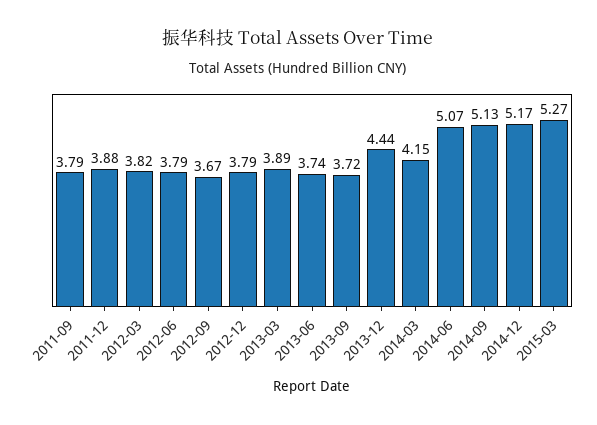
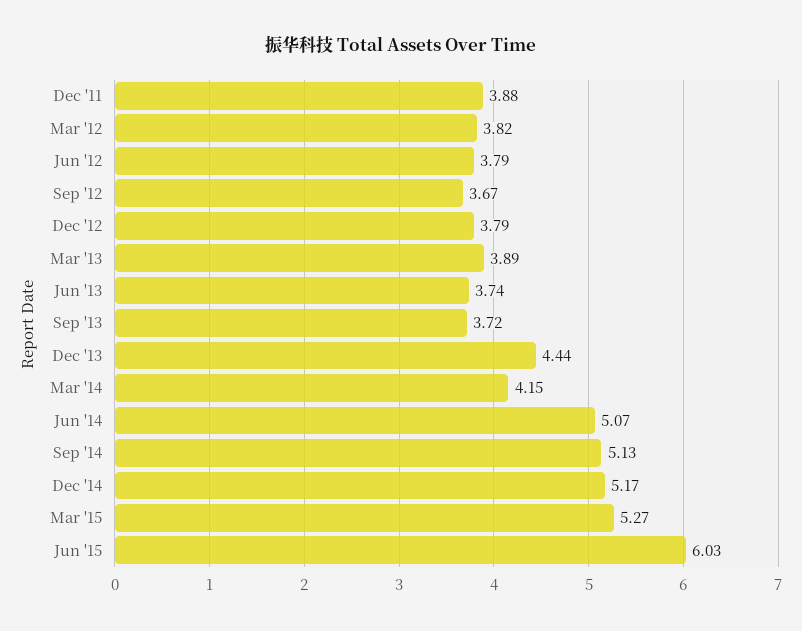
2011-09: 3.79 -> none
Jun '15: none -> 6.03

